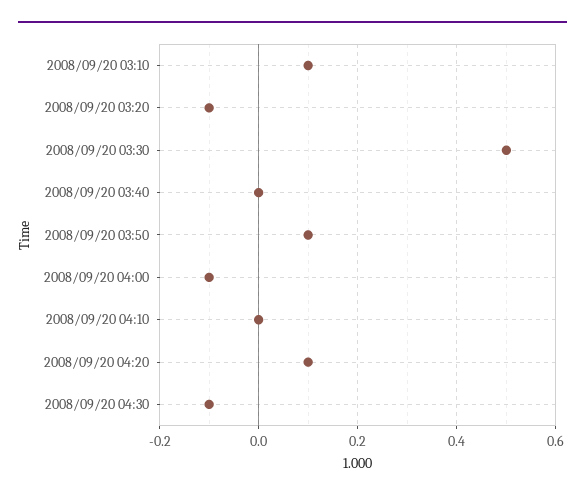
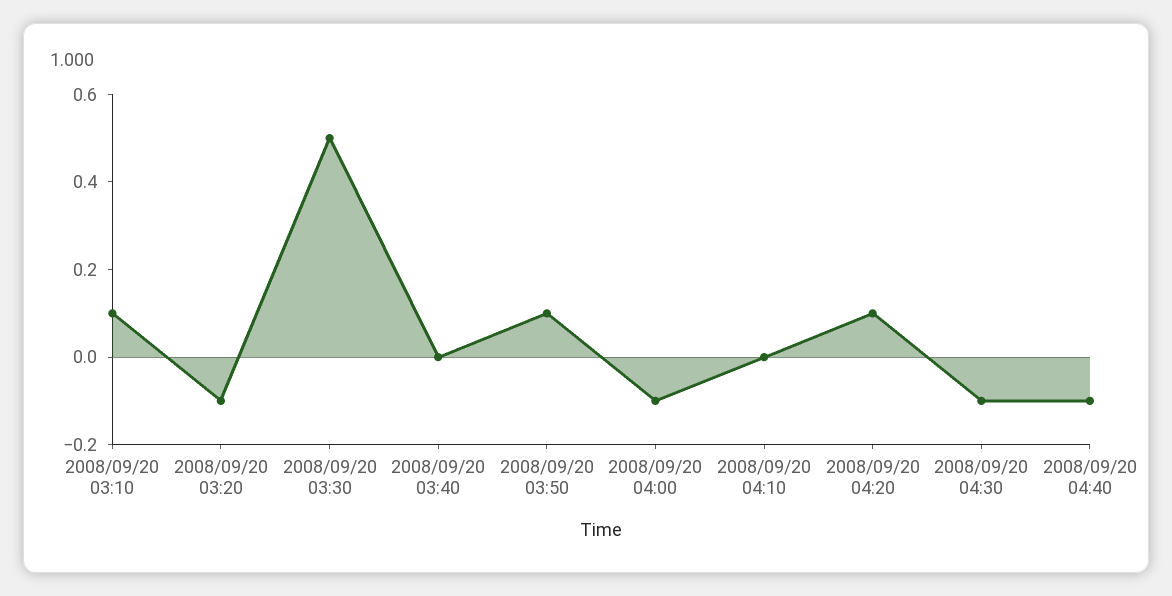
2008/09/20 04:40: none -> -0.1

